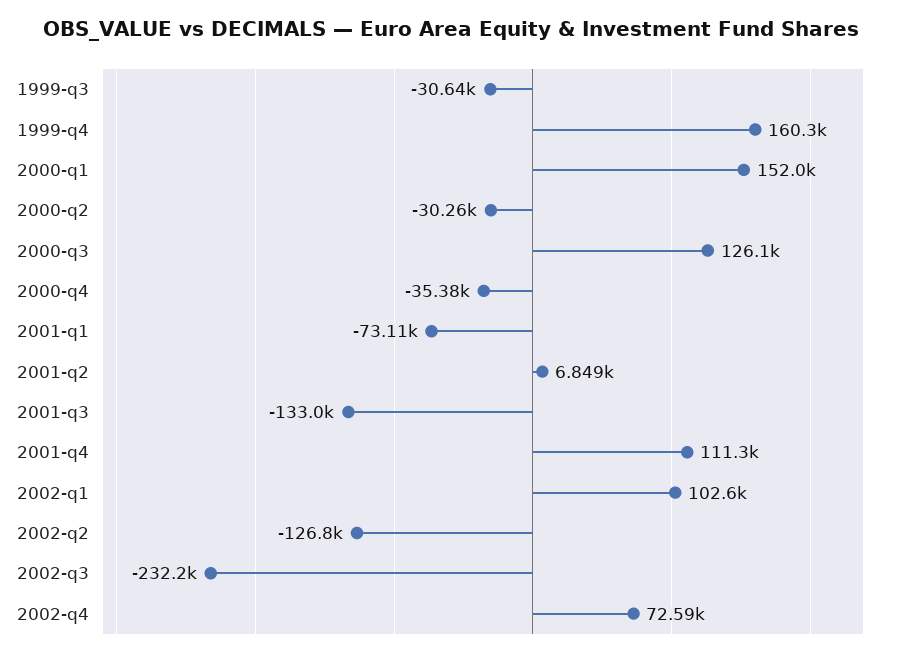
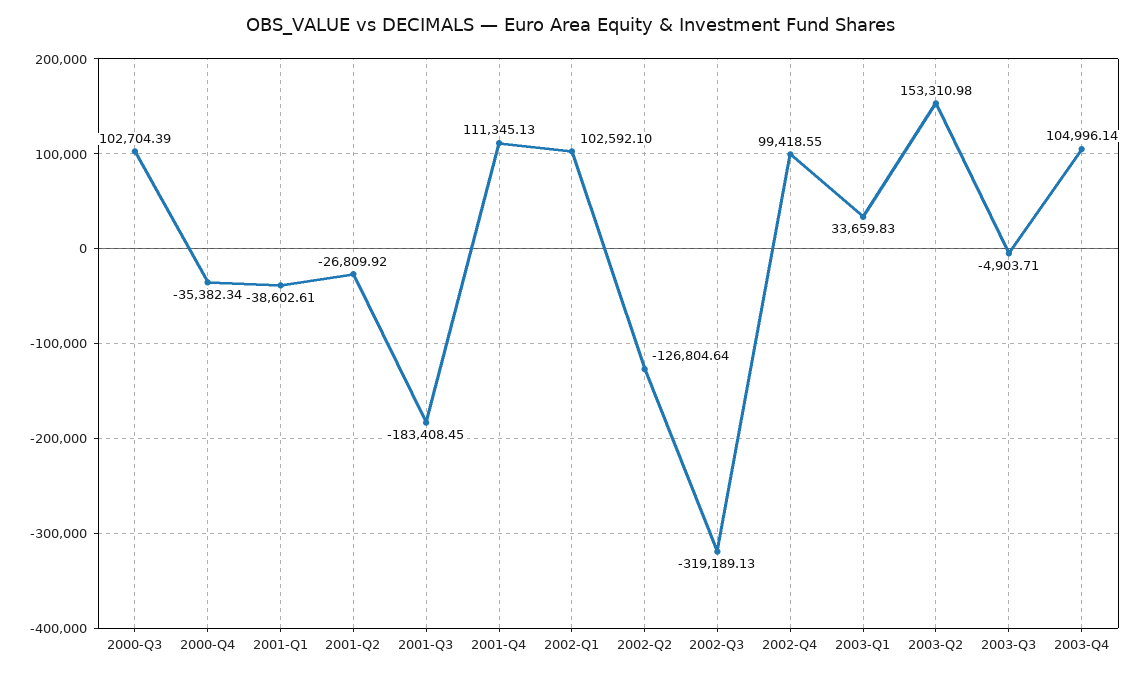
1999-q3: -30640 -> none
1999-q4: 160300 -> none
2000-q1: 152000 -> none
2000-q2: -30260 -> none
2000-q3: 126100 -> 102704.39
2001-q1: -73110 -> -38602.61
2001-q2: 6849 -> -26809.92
2001-q3: -133000 -> -183408.45
2002-q3: -232200 -> -319189.13
2002-q4: 72590 -> 99418.55
2003-Q1: none -> 33659.83
2003-Q2: none -> 153310.98
2003-Q3: none -> -4903.71
2003-Q4: none -> 104996.14

